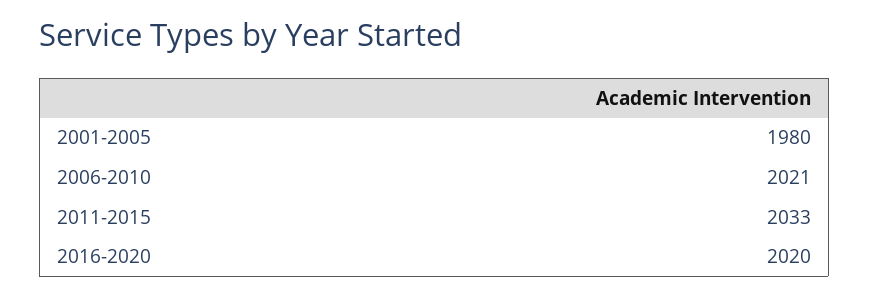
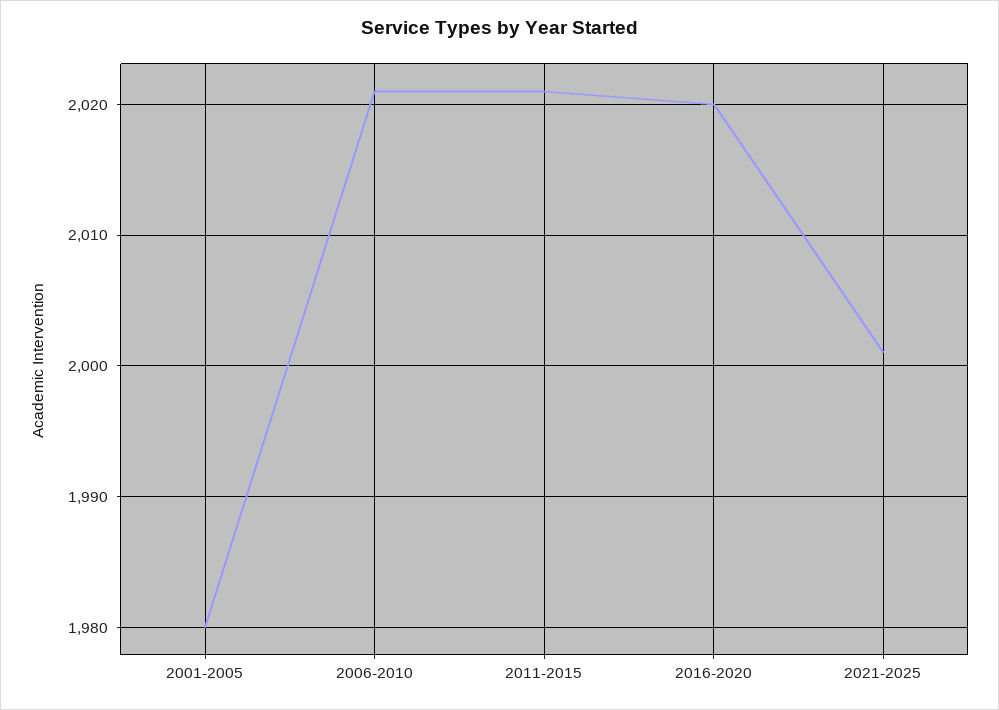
2011-2015: 2033 -> 2021
2021-2025: none -> 2001

